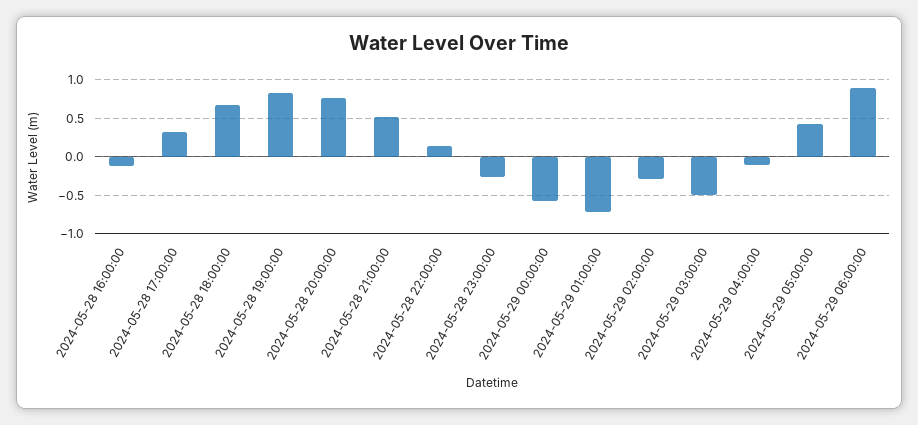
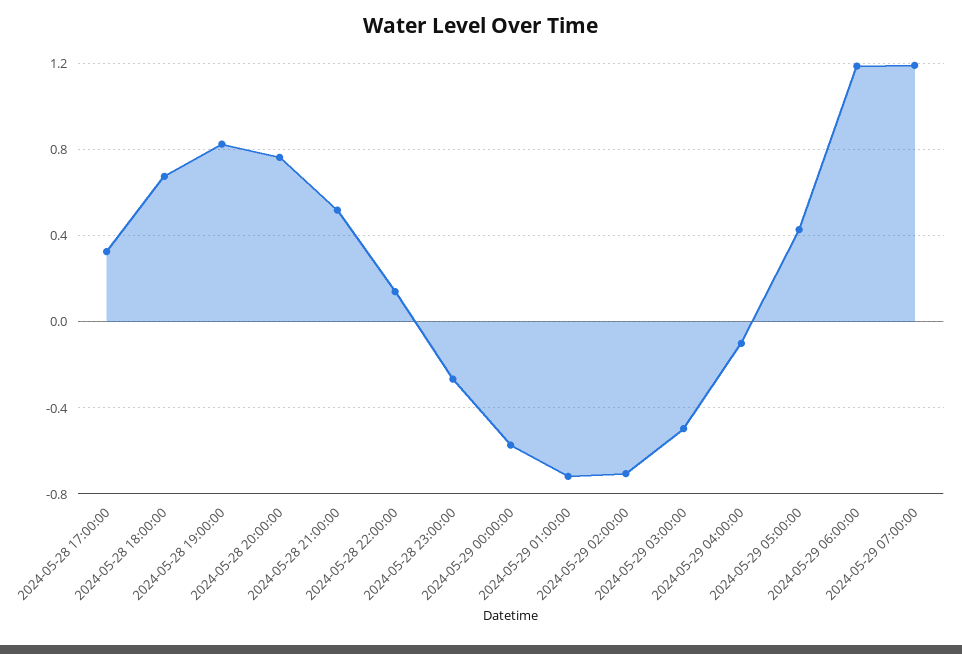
2024-05-28 16:00:00: -0.1 -> none
2024-05-29 02:00:00: -0.3 -> -0.7
2024-05-29 06:00:00: 0.9 -> 1.2
2024-05-29 07:00:00: none -> 1.2

